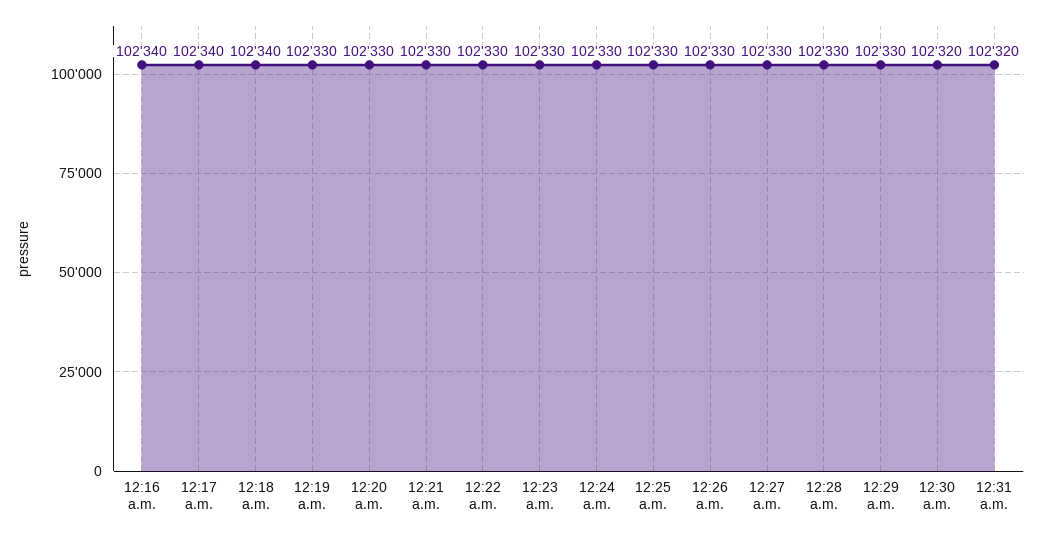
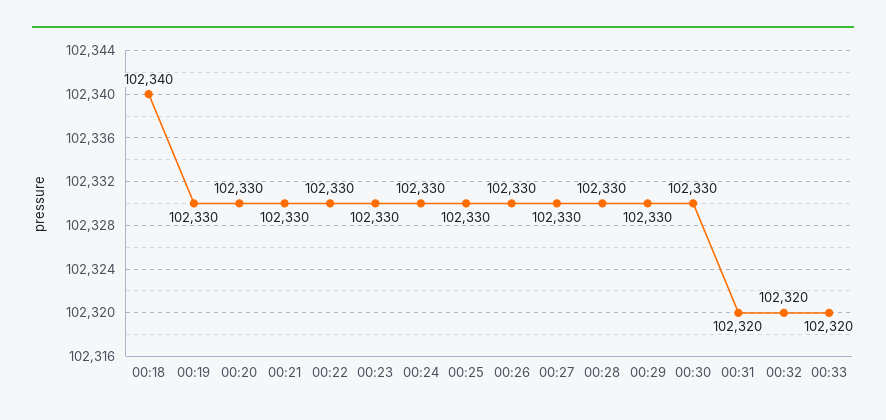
12:16 a.m.: 102340 -> none
12:17 a.m.: 102340 -> none
12:30 a.m.: 102320 -> 102330
00:32: none -> 102320
00:33: none -> 102320

